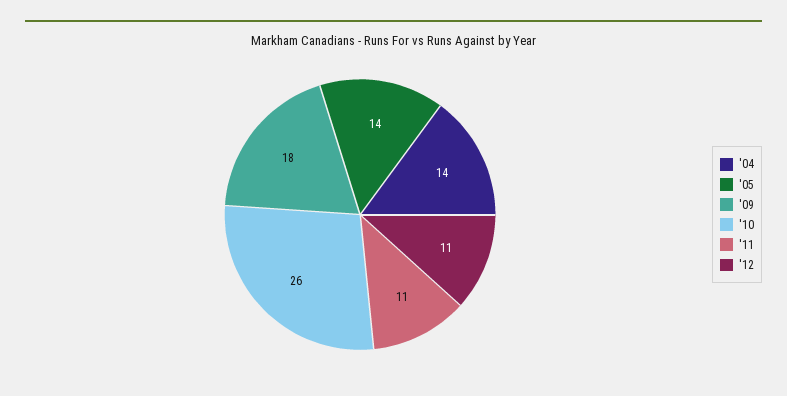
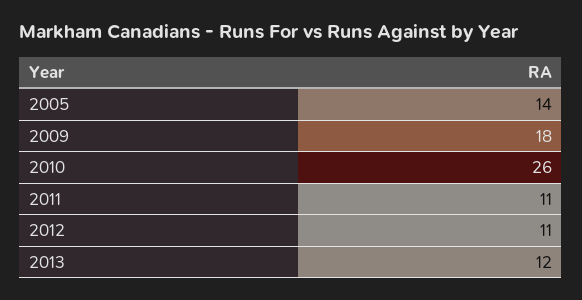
'04: 14 -> none
2013: none -> 12

